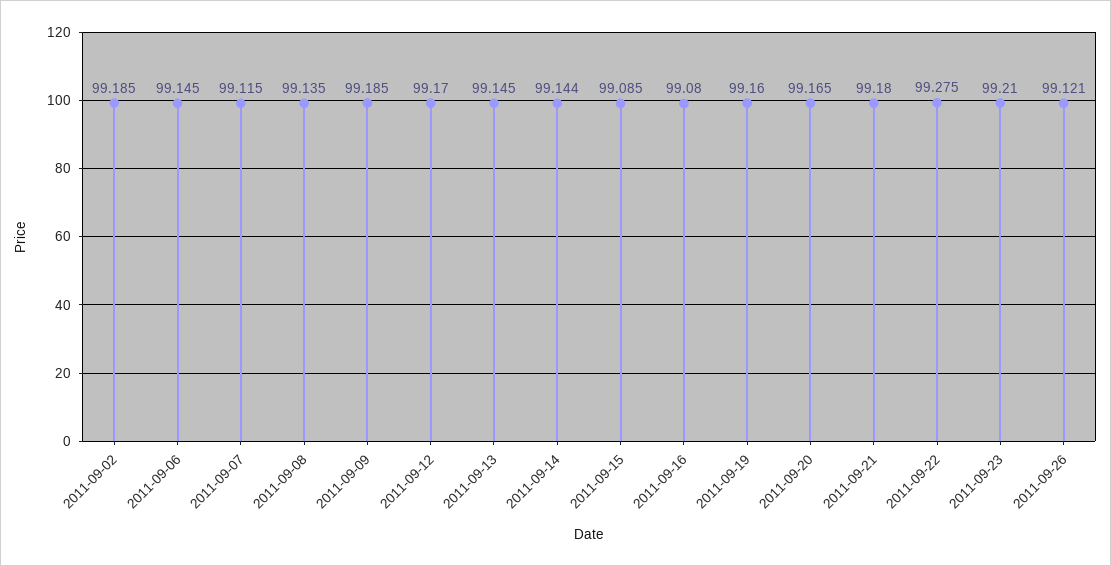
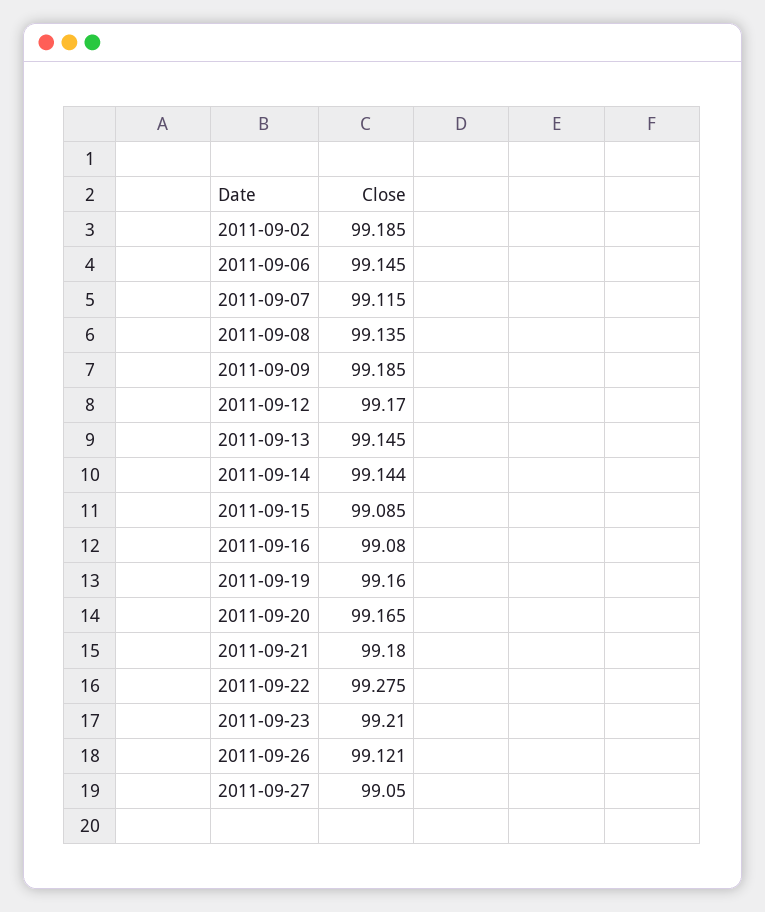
2011-09-27: none -> 99.05

